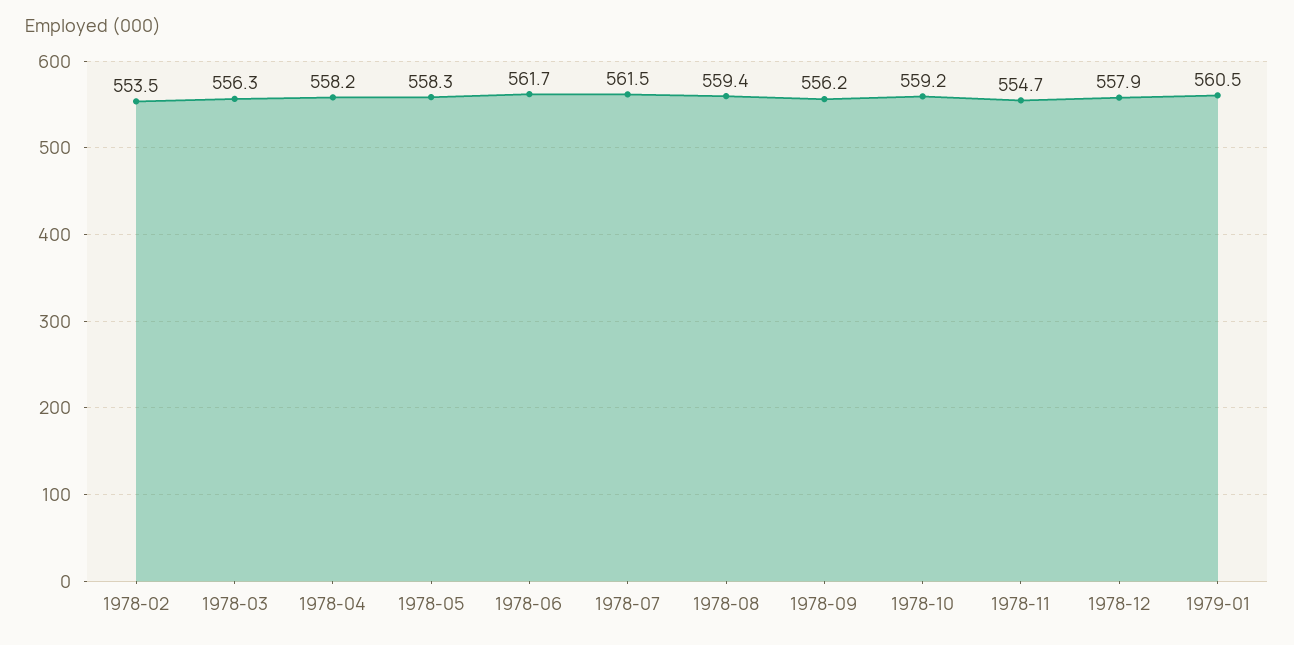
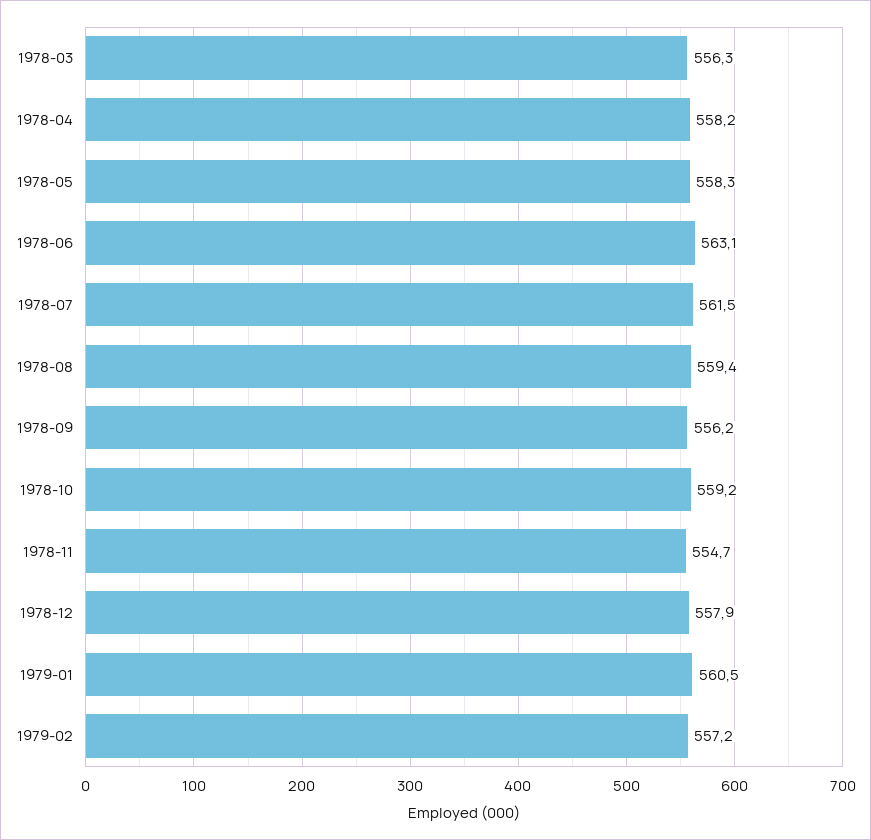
1978-02: 553.5 -> none
1978-06: 561.7 -> 563.1
1979-02: none -> 557.2

